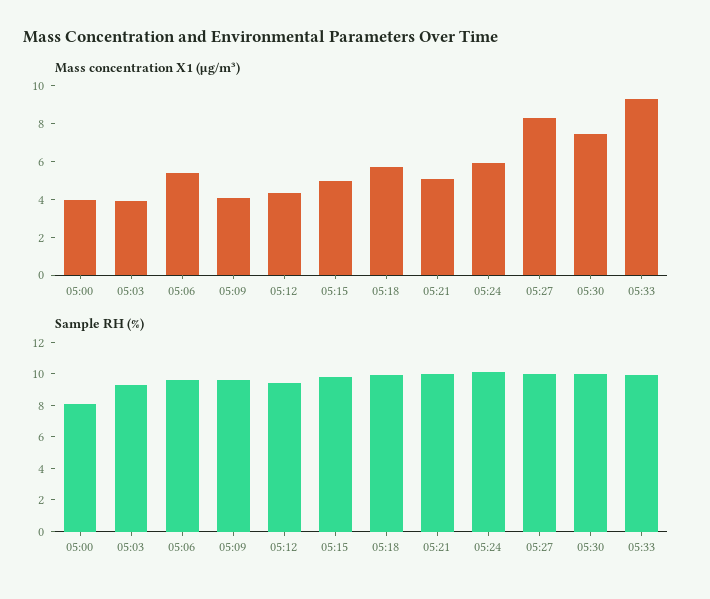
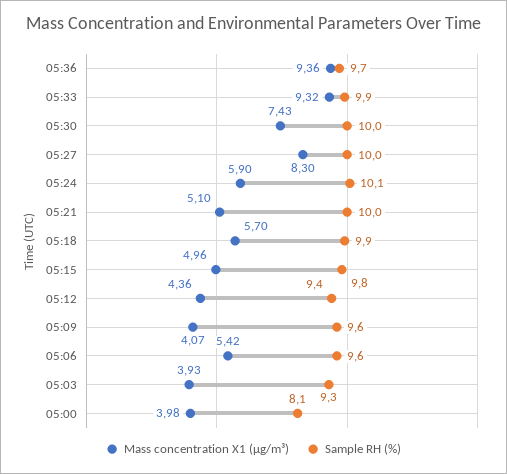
Mass concentration X1 (μg/m³), 05:36: none -> 9.36
Sample RH (%), 05:36: none -> 9.7

